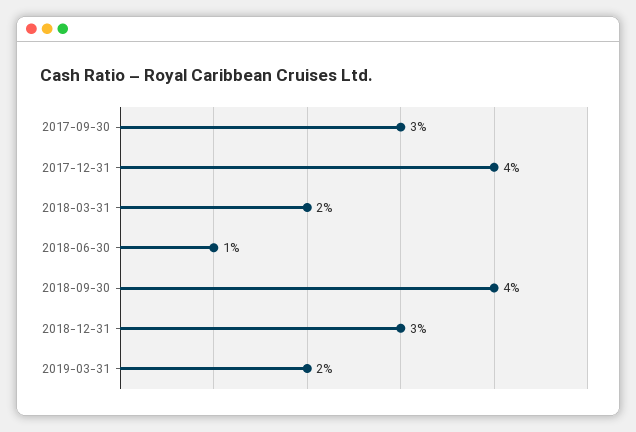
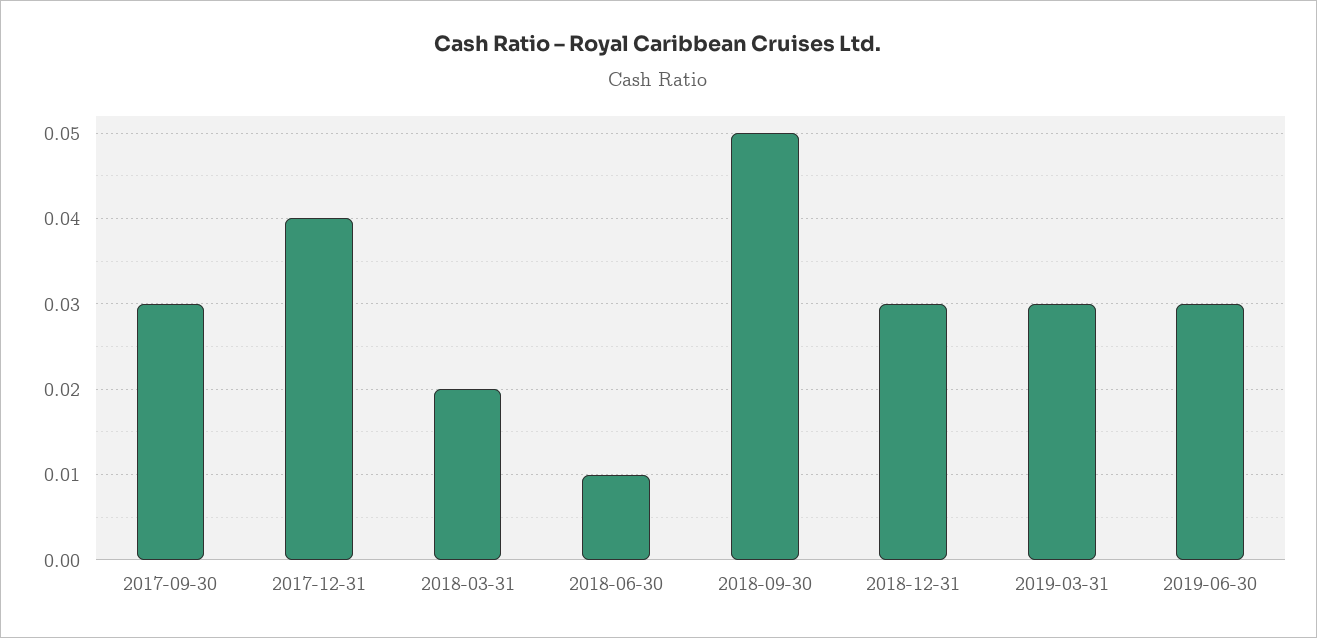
2018-09-30: 0.04 -> 0.05
2019-03-31: 0.02 -> 0.03
2019-06-30: none -> 0.03

